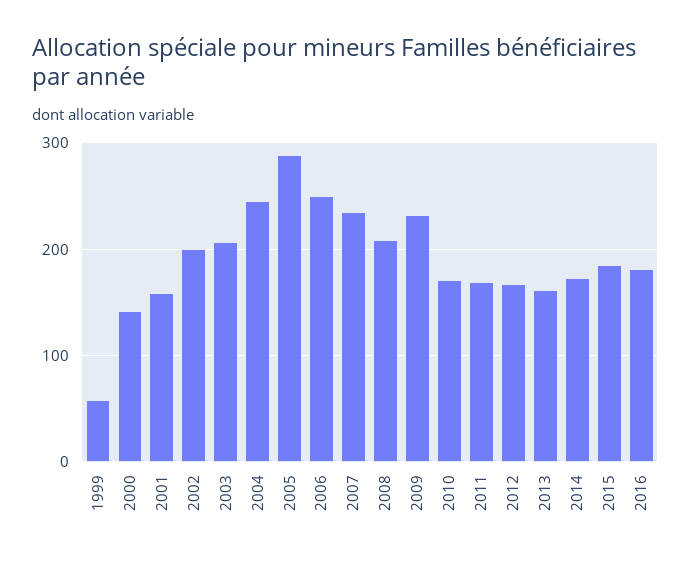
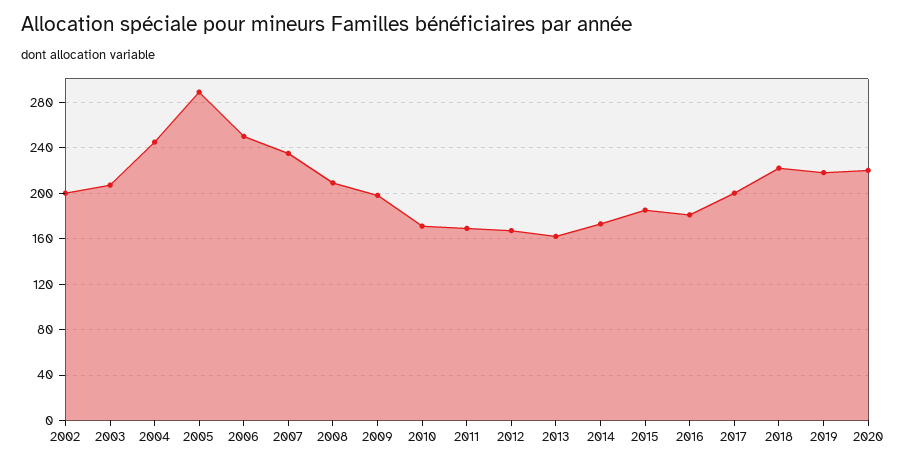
1999: 60 -> none
2000: 140 -> none
2001: 160 -> none
2009: 230 -> 200
2017: none -> 200
2018: none -> 220
2019: none -> 220
2020: none -> 220

